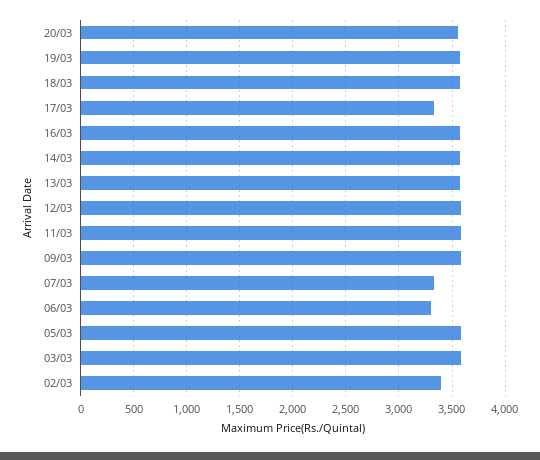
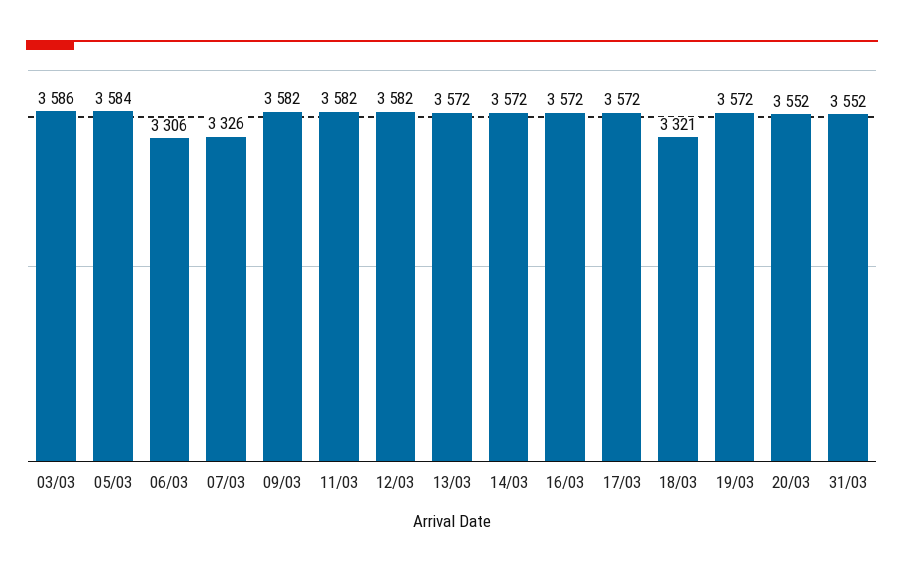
18/03: 3600 -> 3321
17/03: 3300 -> 3572
02/03: 3400 -> none
31/03: none -> 3552

